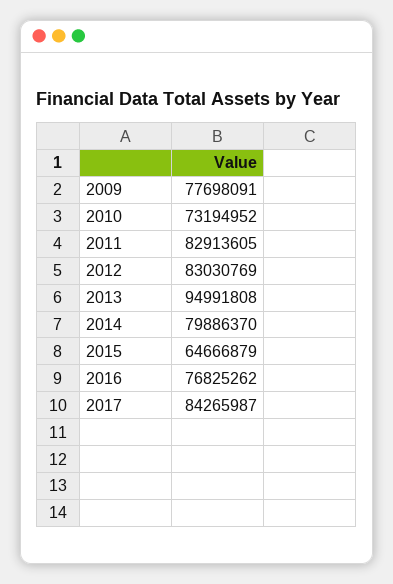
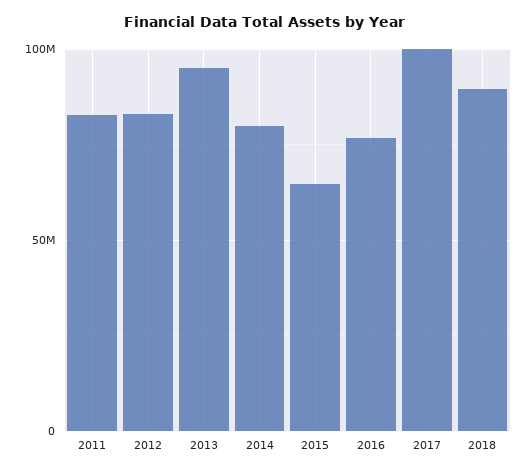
2009: 77698091 -> none
2010: 73194952 -> none
2017: 84265987 -> 100000000
2018: none -> 90000000

